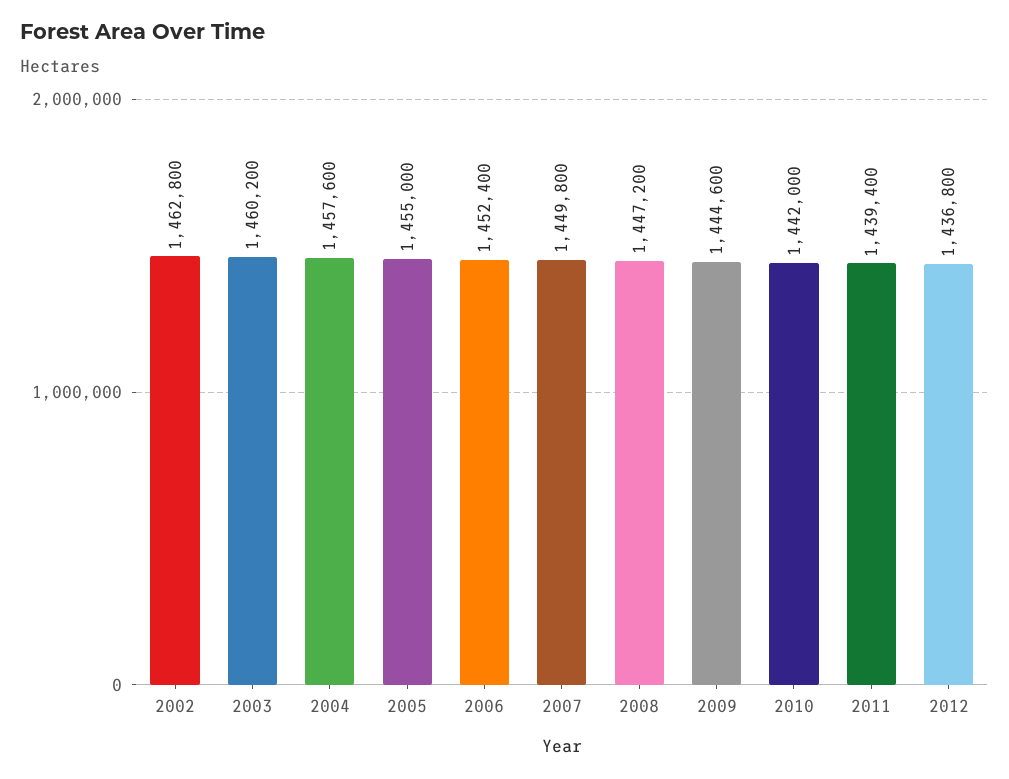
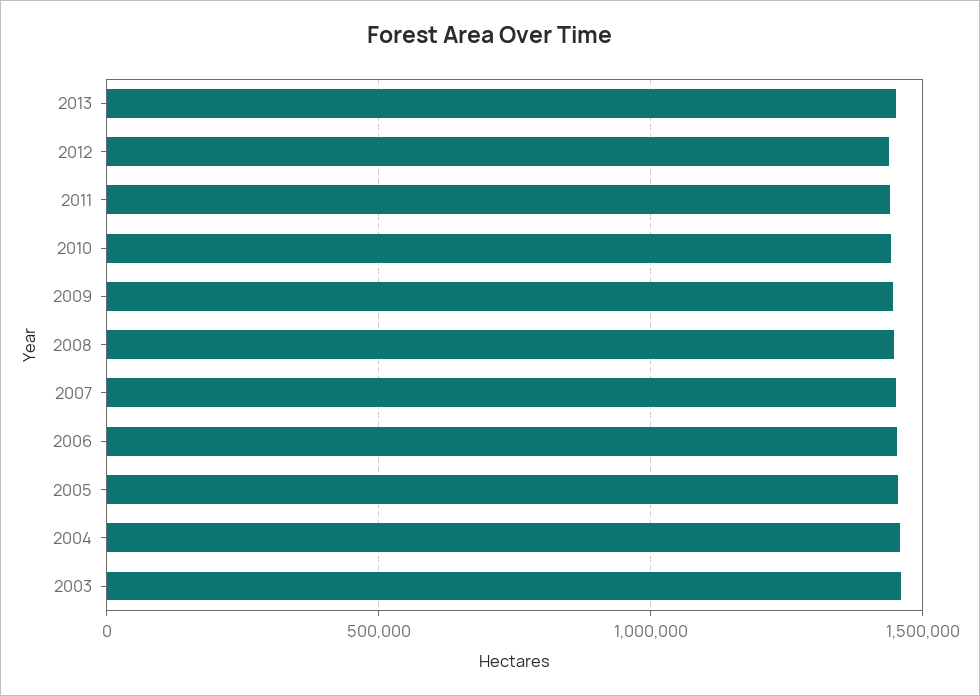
2002: 1462800 -> none
2013: none -> 1450000

